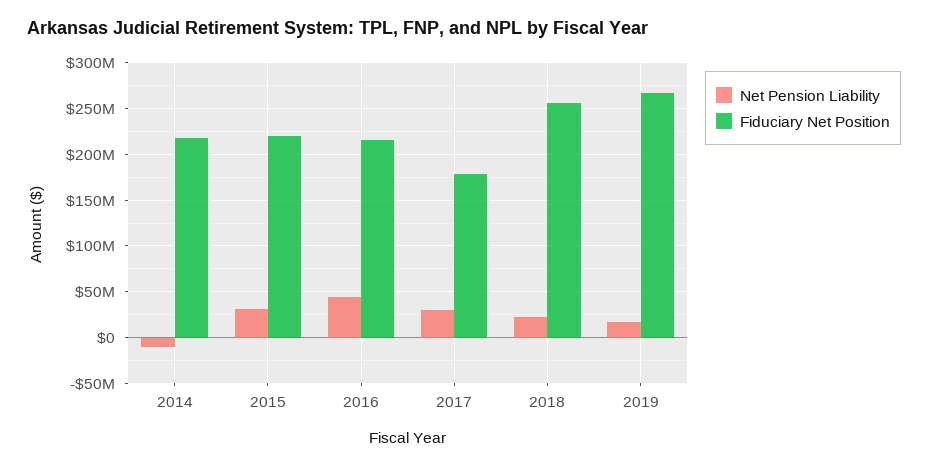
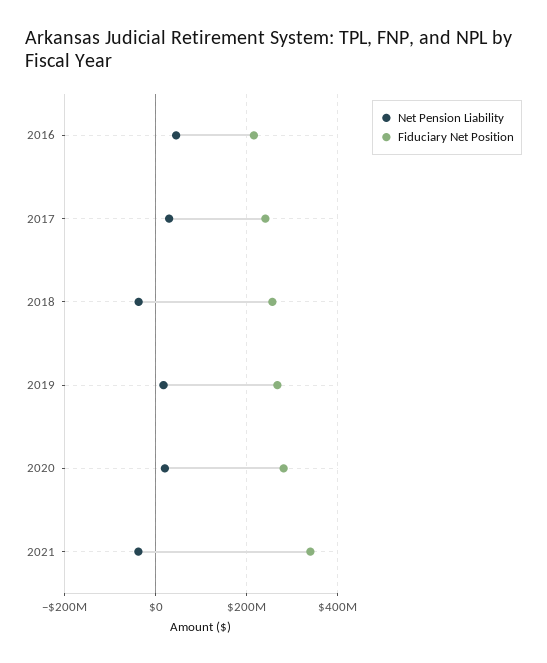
Net Pension Liability, 2014: -10000000 -> none
Fiduciary Net Position, 2014: 220000000 -> none
Net Pension Liability, 2015: 30000000 -> none
Fiduciary Net Position, 2015: 220000000 -> none
Fiduciary Net Position, 2017: 180000000 -> 240000000
Net Pension Liability, 2018: 20000000 -> -40000000
Net Pension Liability, 2020: none -> 20000000
Fiduciary Net Position, 2020: none -> 280000000
Net Pension Liability, 2021: none -> -40000000
Fiduciary Net Position, 2021: none -> 340000000

